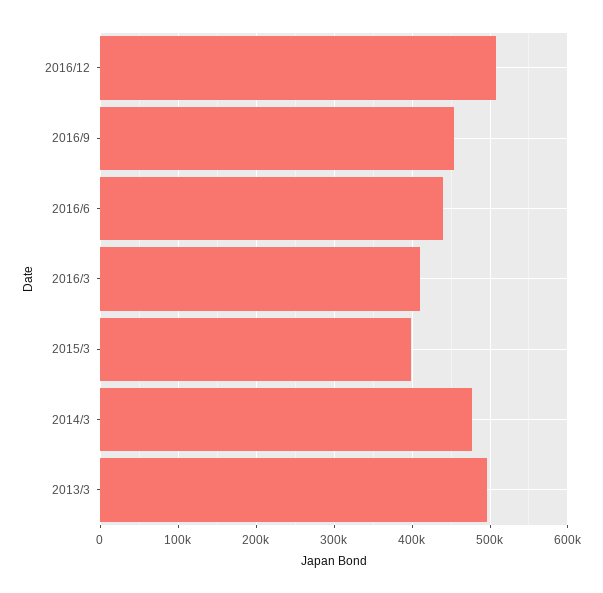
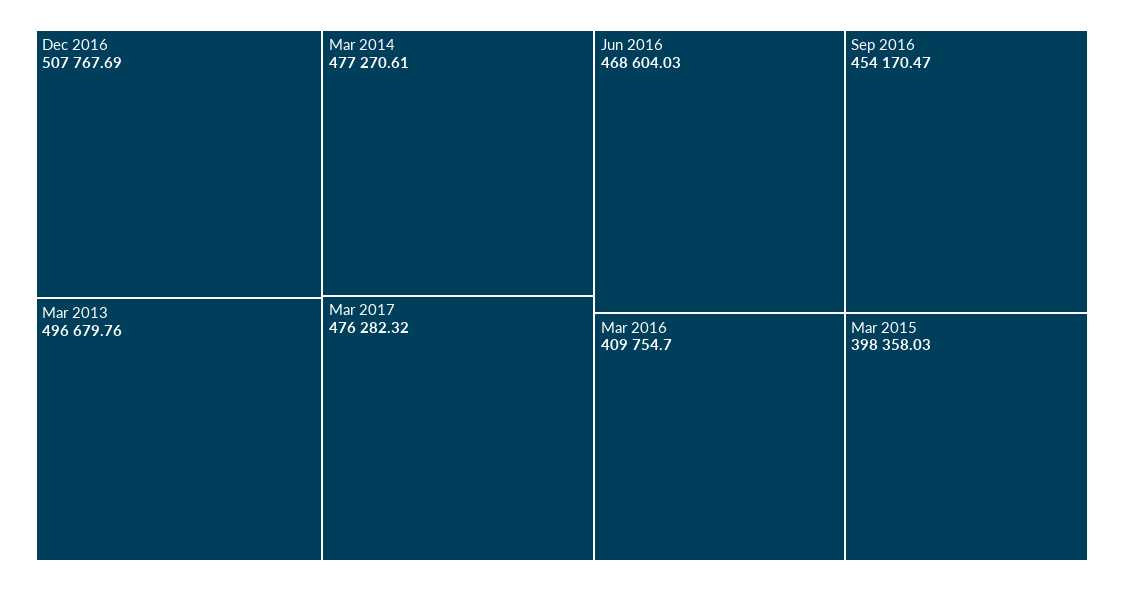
2016/6: 440000 -> 468604.03
Mar 2017: none -> 476282.32

